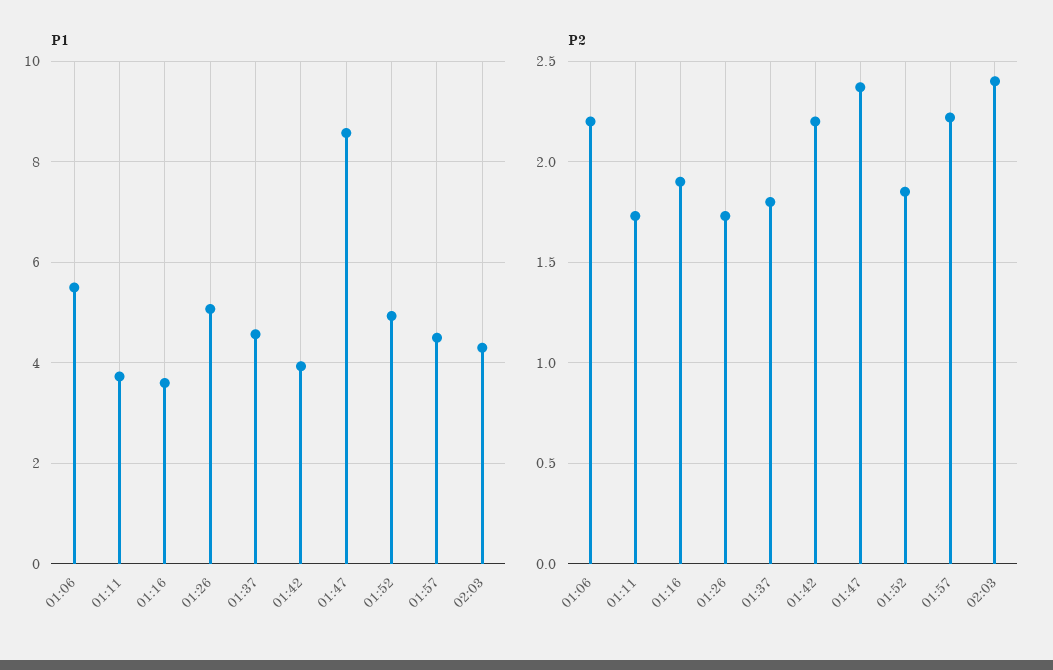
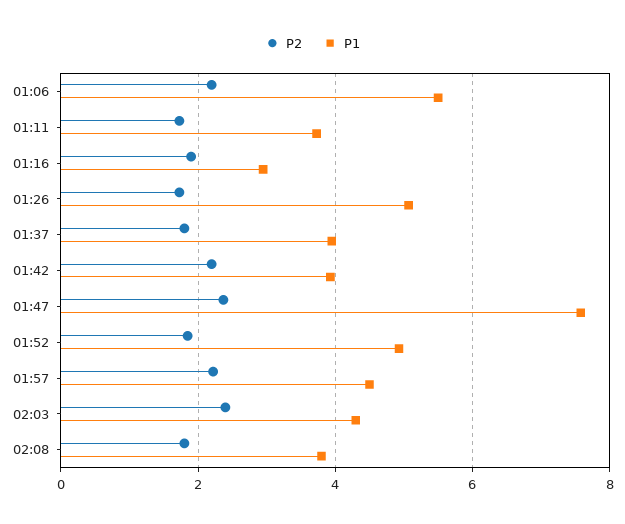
P1, 01:16: 3.6 -> 3
P1, 01:37: 4.6 -> 4
P1, 01:47: 8.6 -> 7.6
P2, 02:08: none -> 1.8
P1, 02:08: none -> 3.8

